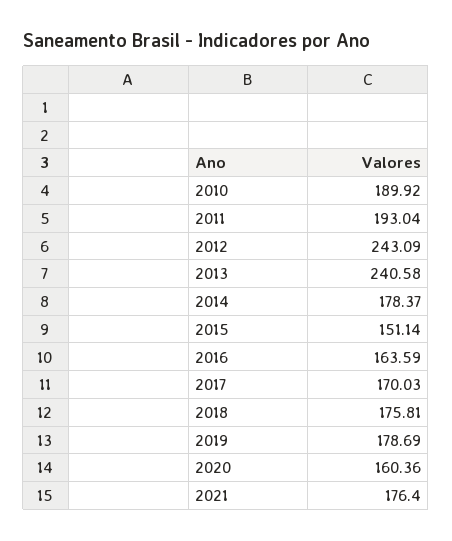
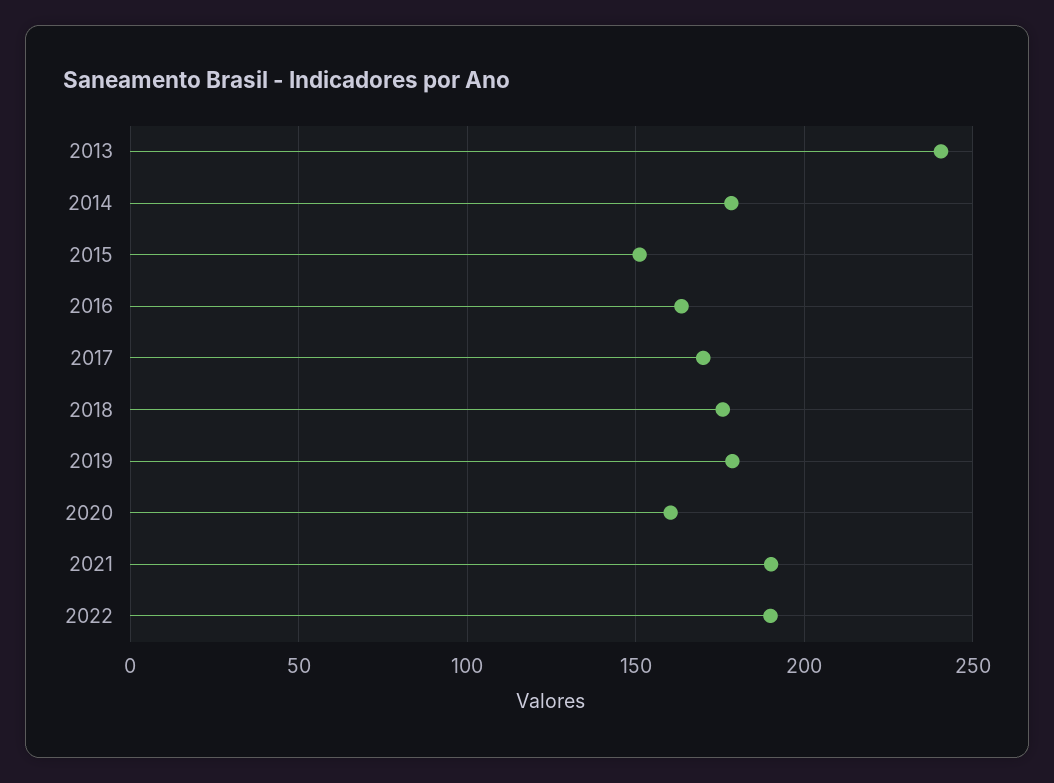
2010: 189.92 -> none
2011: 193.04 -> none
2012: 243.09 -> none
2021: 176.4 -> 190
2022: none -> 190

